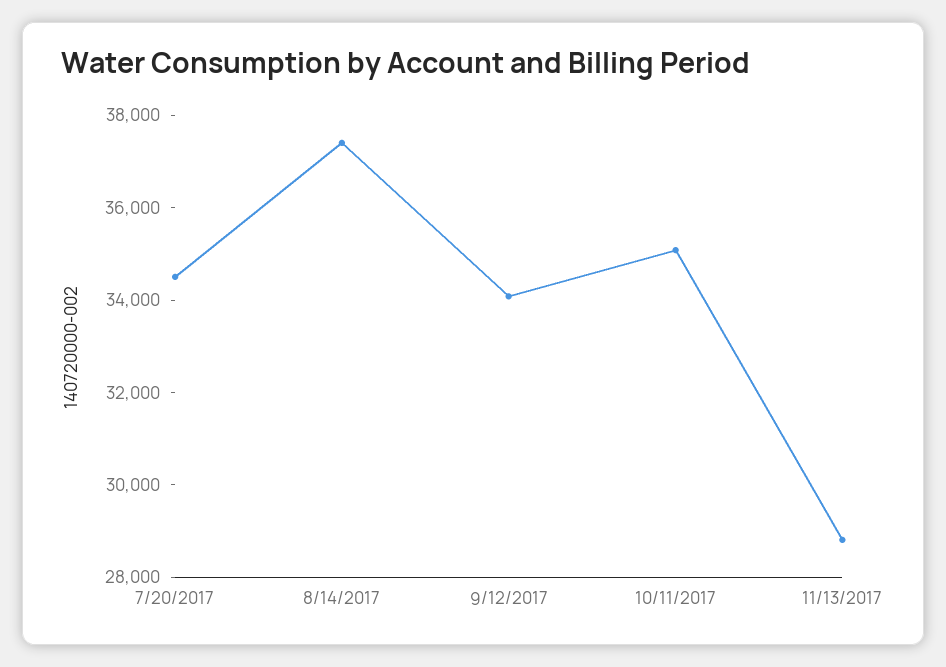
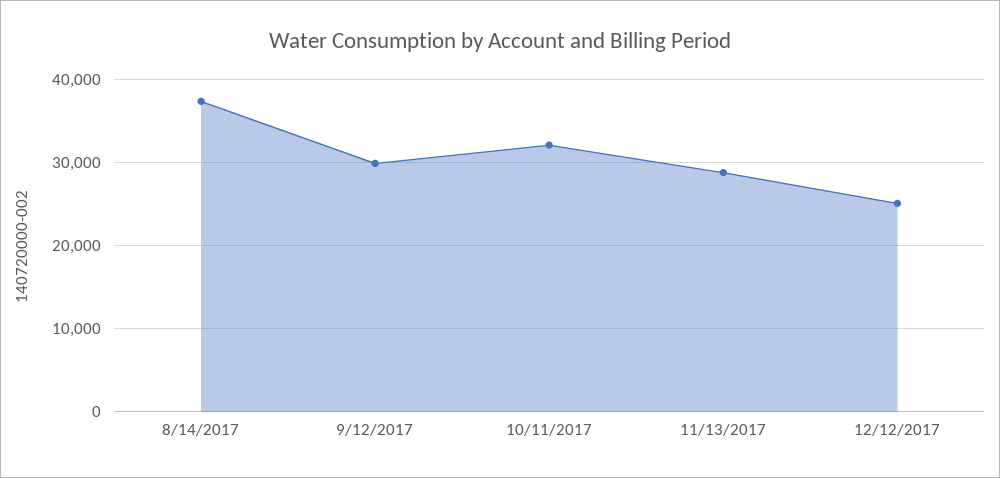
7/20/2017: 34500 -> none
9/12/2017: 34000 -> 30000
10/11/2017: 35000 -> 32000
12/12/2017: none -> 25000

